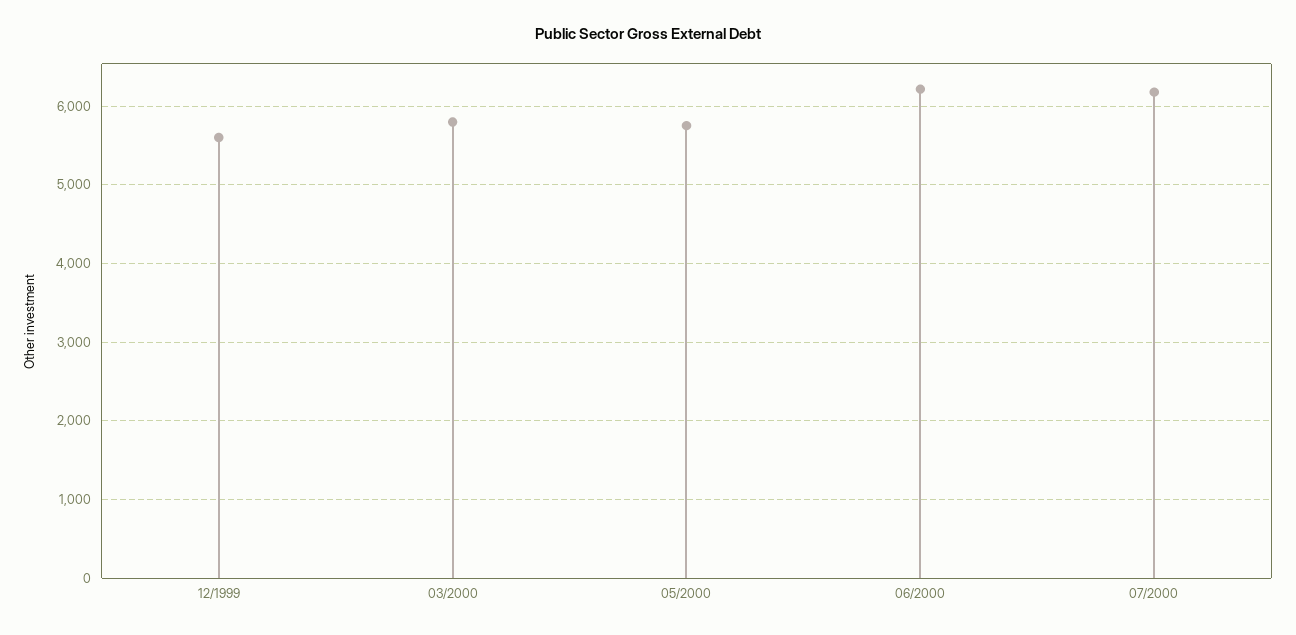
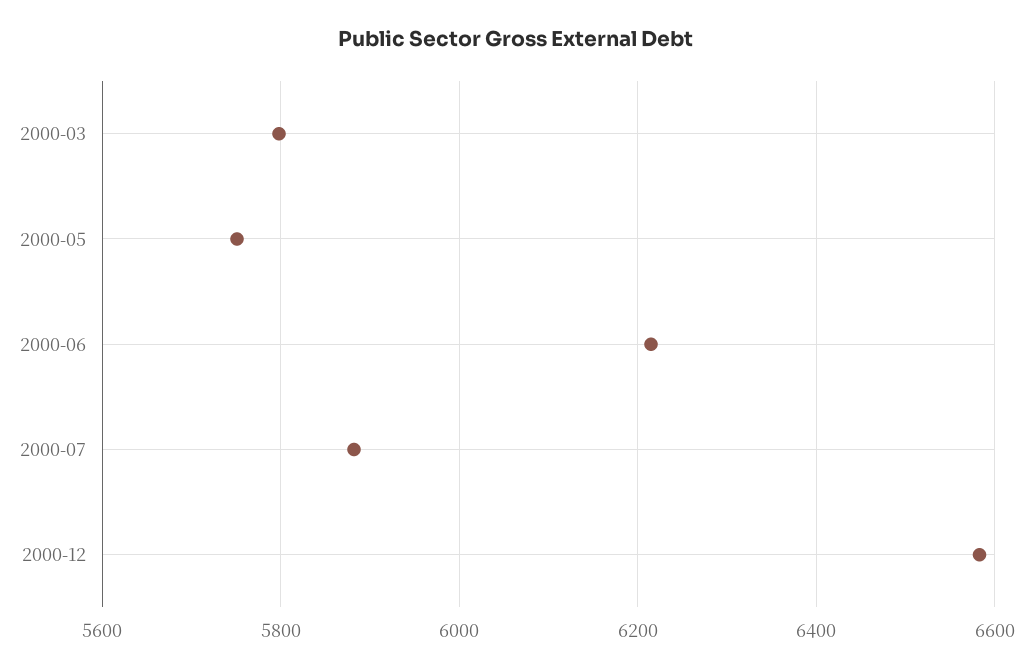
12/1999: 5600 -> none
07/2000: 6200 -> 5880
2000-12: none -> 6580

